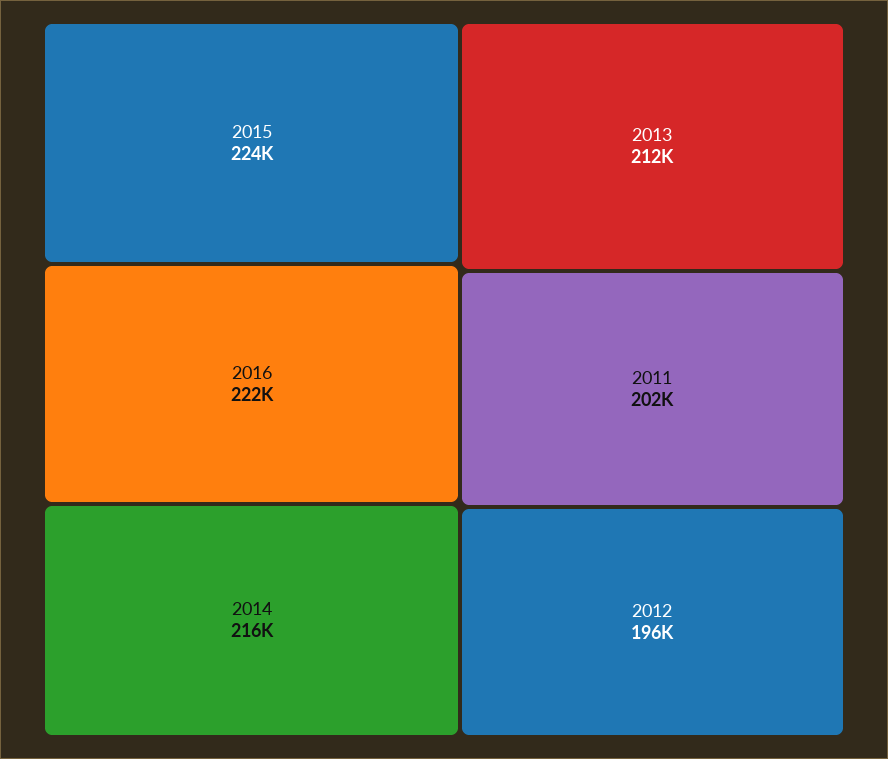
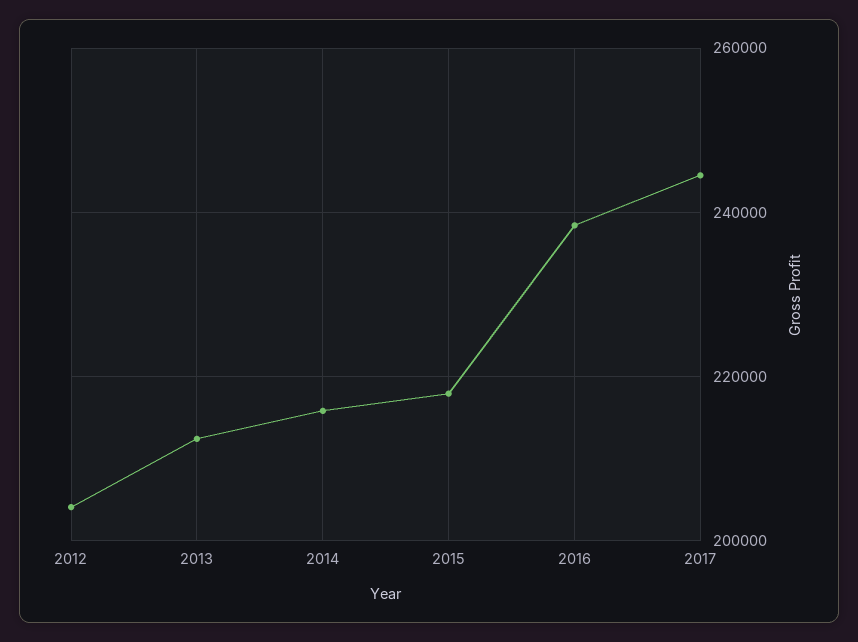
2015: 224000 -> 218000
2016: 222000 -> 238000
2011: 202000 -> none
2012: 196000 -> 204000
2017: none -> 244000

